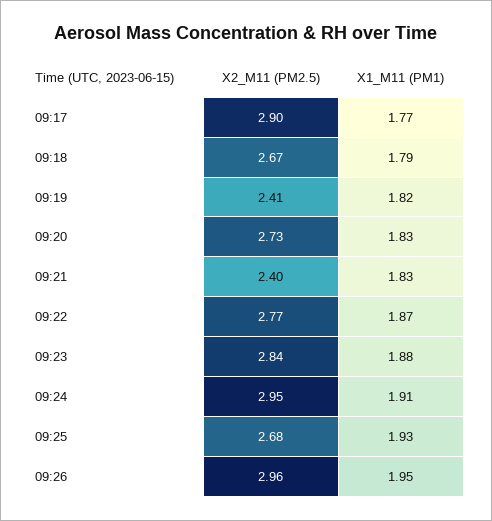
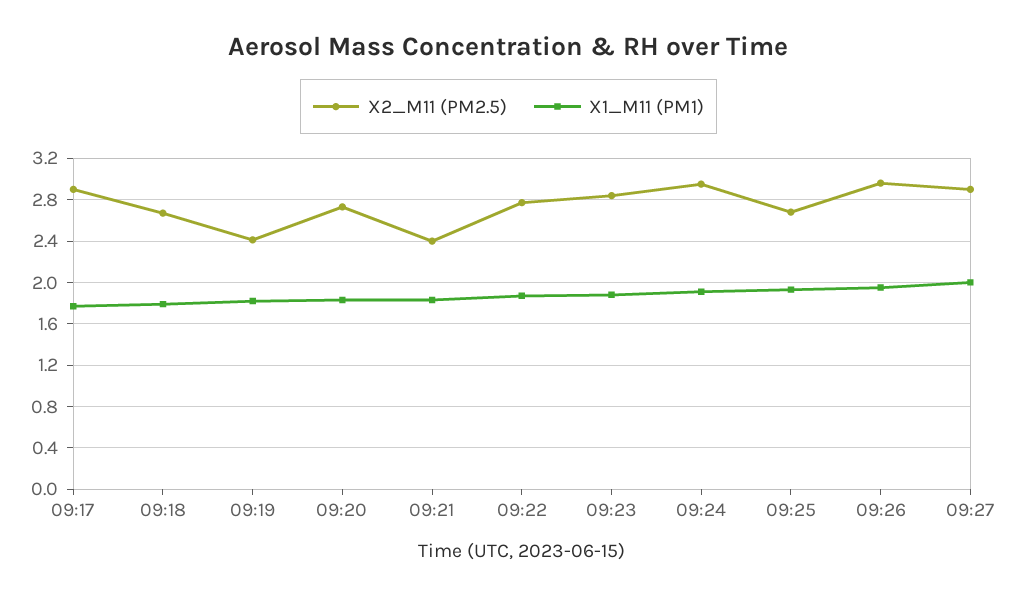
X2_M11 (PM2.5), 09:27: none -> 2.9
X1_M11 (PM1), 09:27: none -> 2

